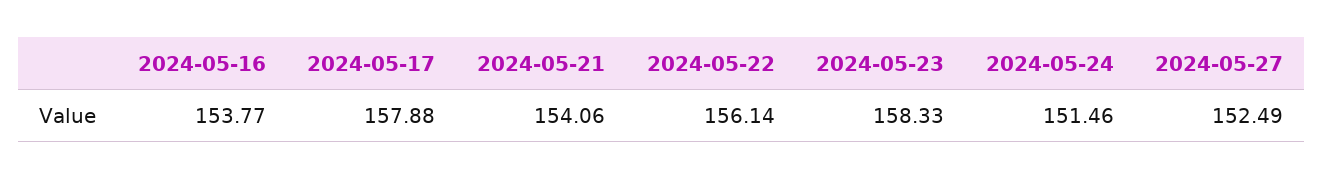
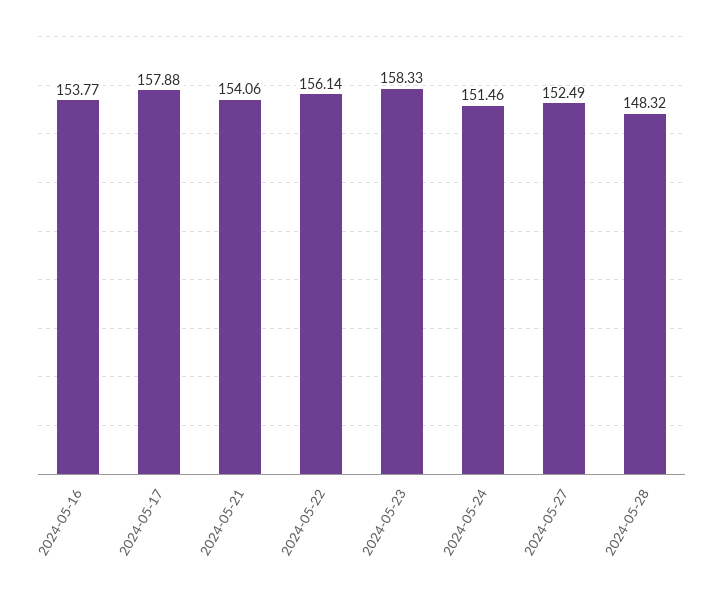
2024-05-28: none -> 148.32

